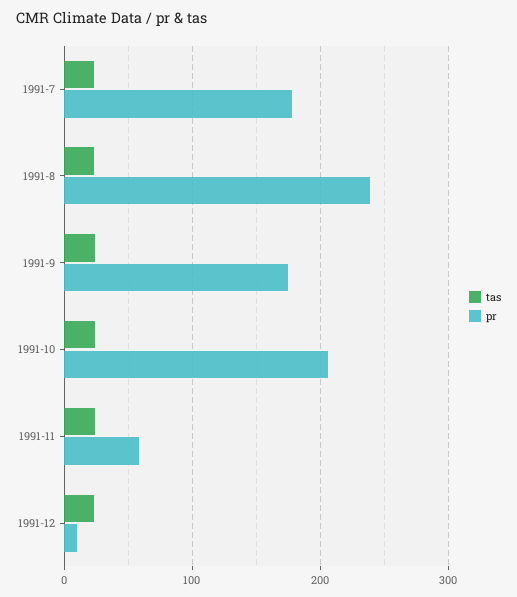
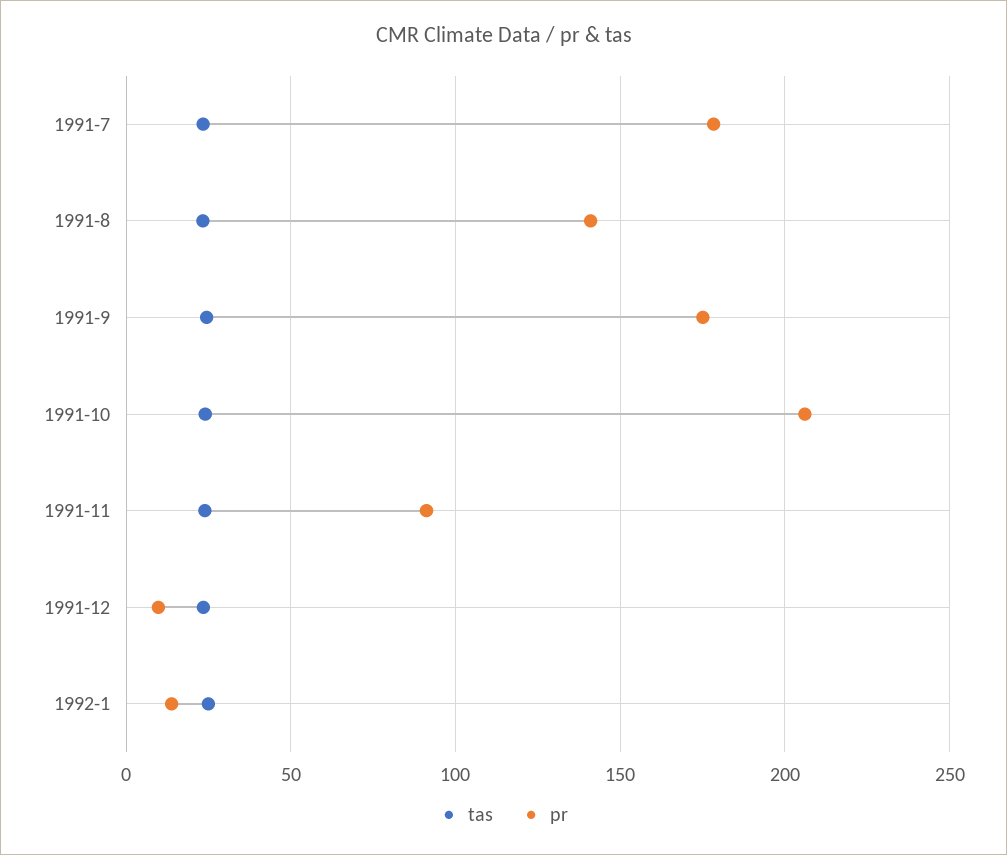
pr, 1991-8: 240 -> 140
pr, 1991-11: 60 -> 90
tas, 1992-1: none -> 25
pr, 1992-1: none -> 15

